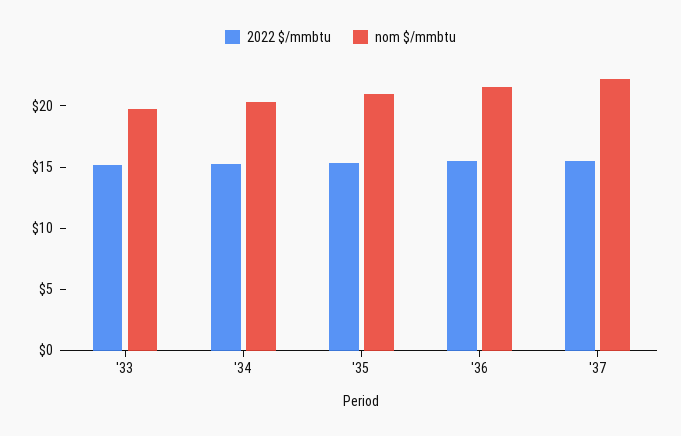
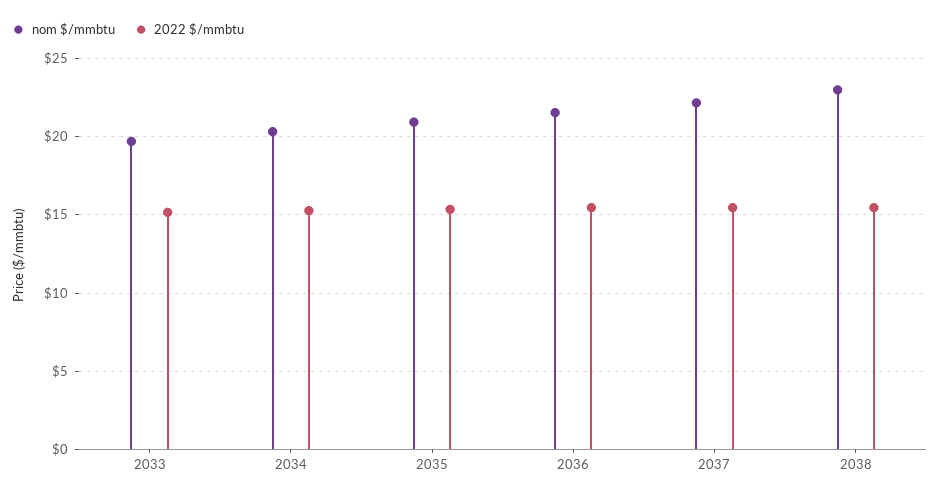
nom $/mmbtu, 2038: none -> 23
2022 $/mmbtu, 2038: none -> 15.5

